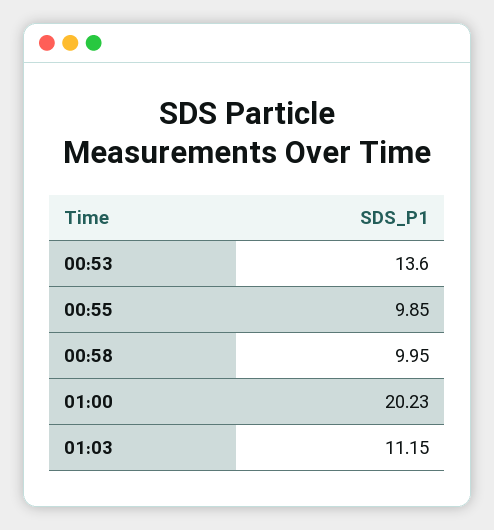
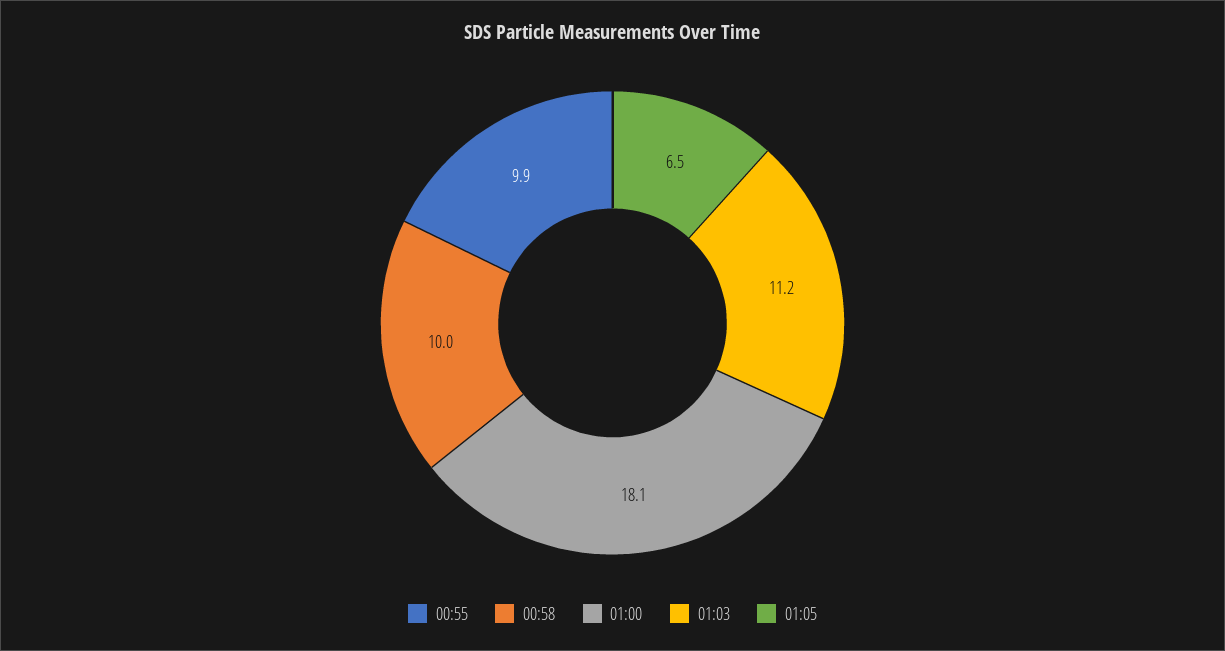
00:53: 13.6 -> none
01:00: 20.23 -> 18.1
01:05: none -> 6.5

